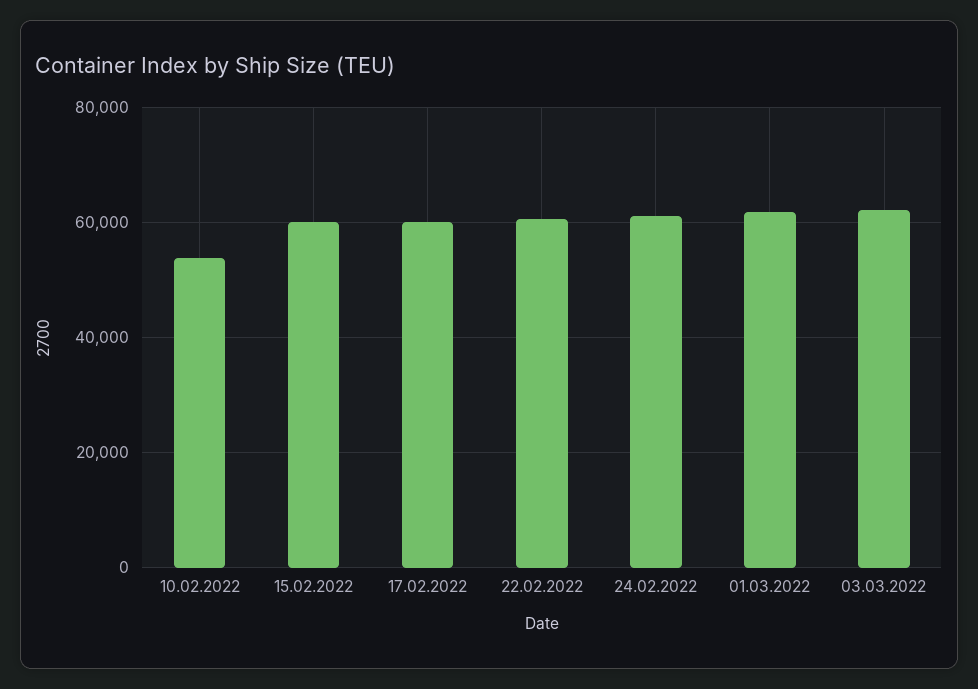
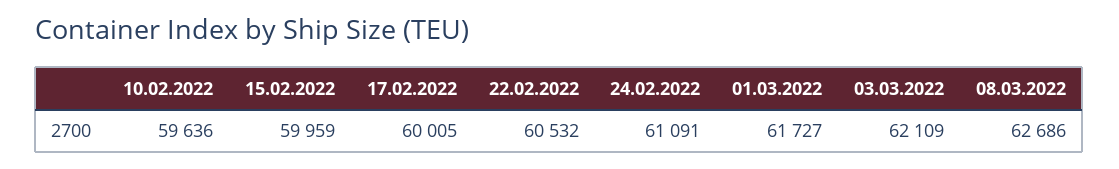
10.02.2022: 54000 -> 59636
08.03.2022: none -> 62686

